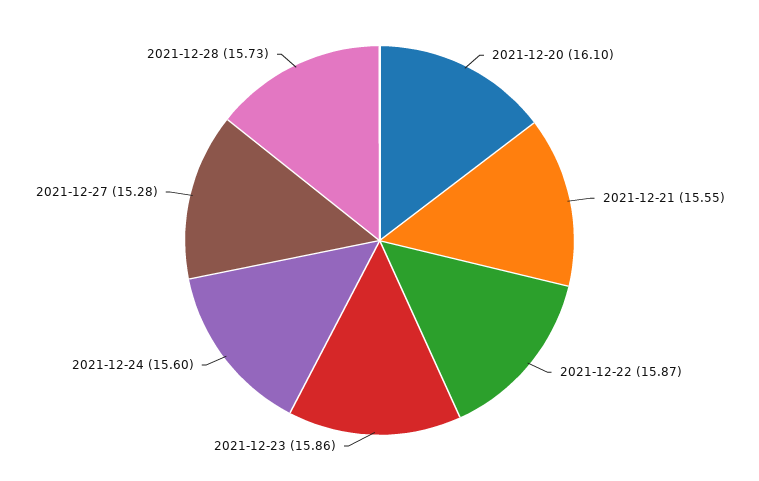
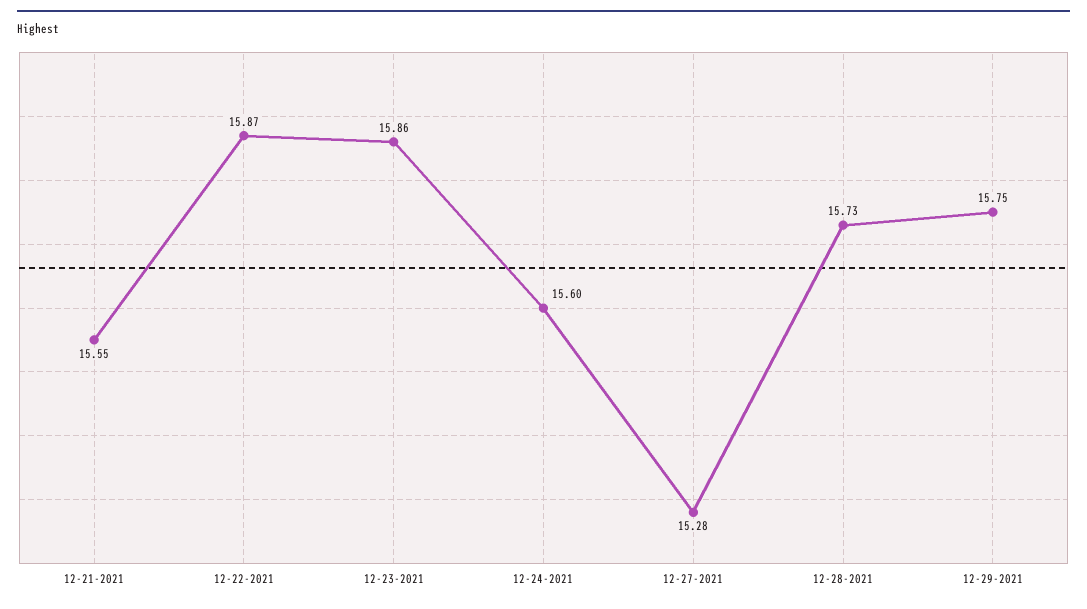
2021-12-20: 16.1 -> none
12-29-2021: none -> 15.75

